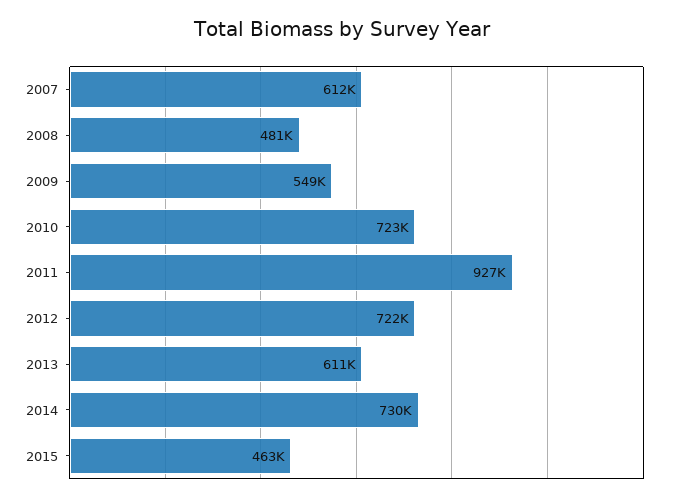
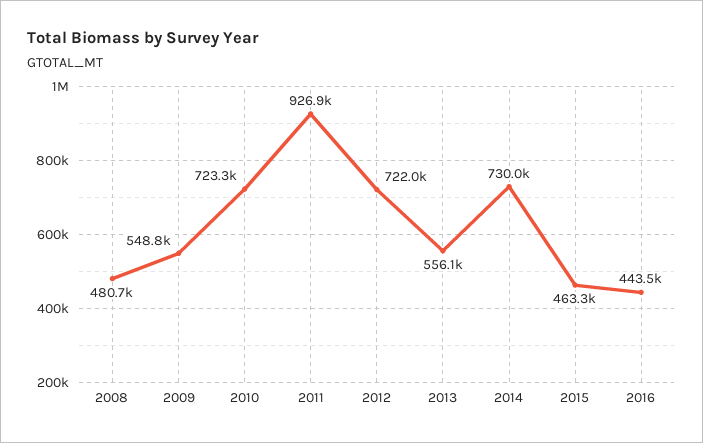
2007: 612000 -> none
2013: 611000 -> 556100
2016: none -> 443500

